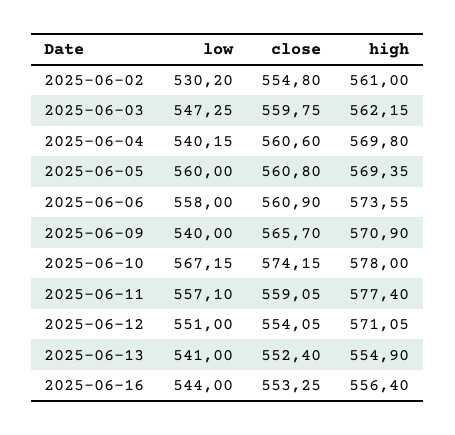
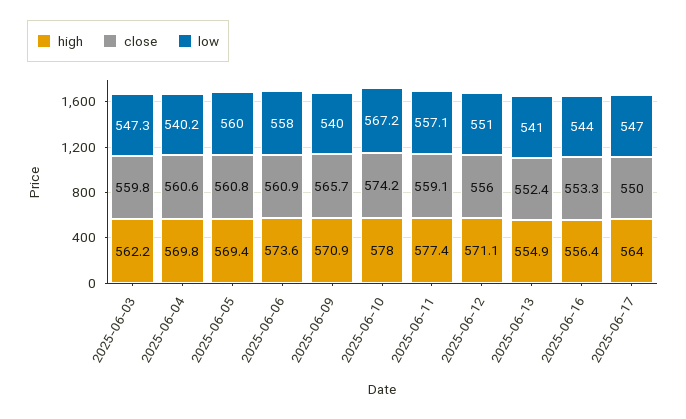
low, 2025-06-02: 530.2 -> none
close, 2025-06-02: 554.8 -> none
high, 2025-06-02: 561 -> none
close, 2025-06-12: 554.05 -> 556
high, 2025-06-17: none -> 564
close, 2025-06-17: none -> 550
low, 2025-06-17: none -> 547

